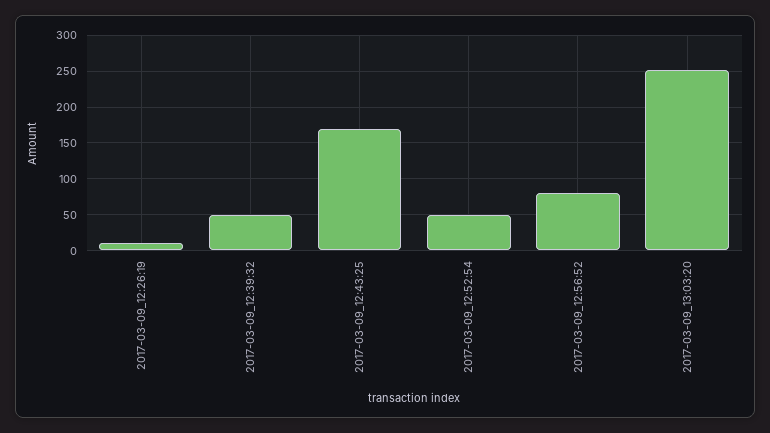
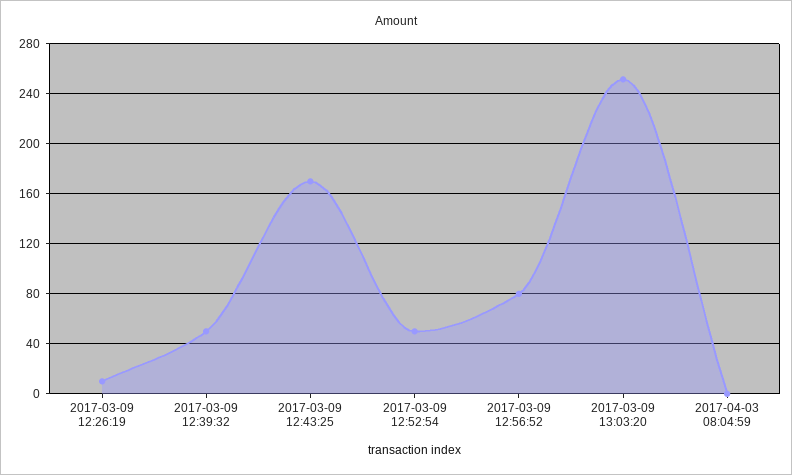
2017-04-03 08:04:59: none -> 0

